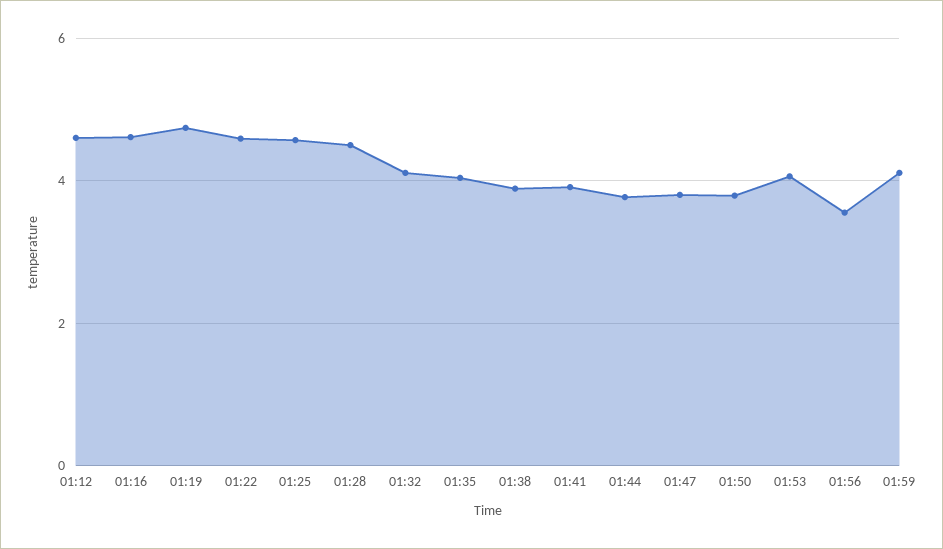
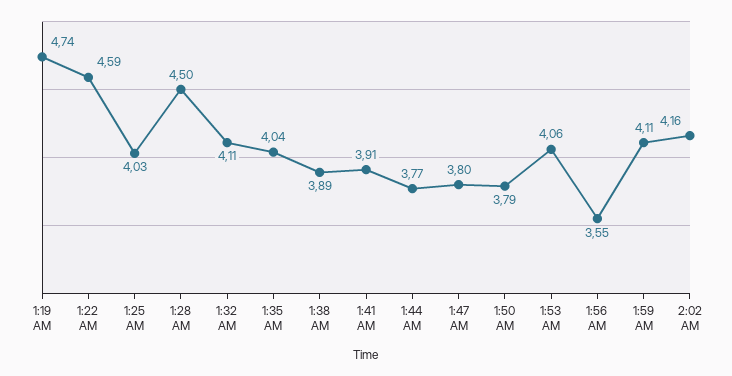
01:12: 4.6 -> none
01:16: 4.6 -> none
01:25: 4.6 -> 4.03
2:02 AM: none -> 4.16

